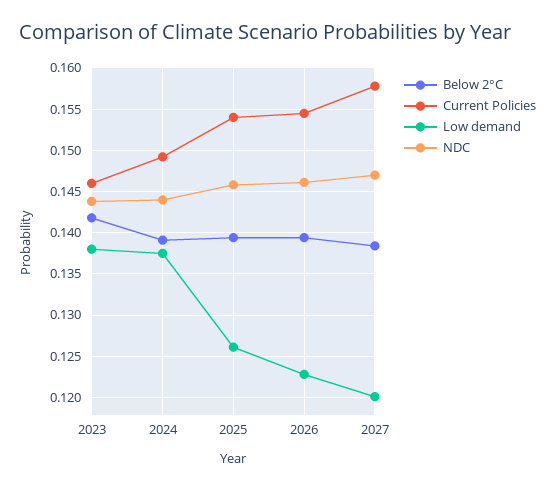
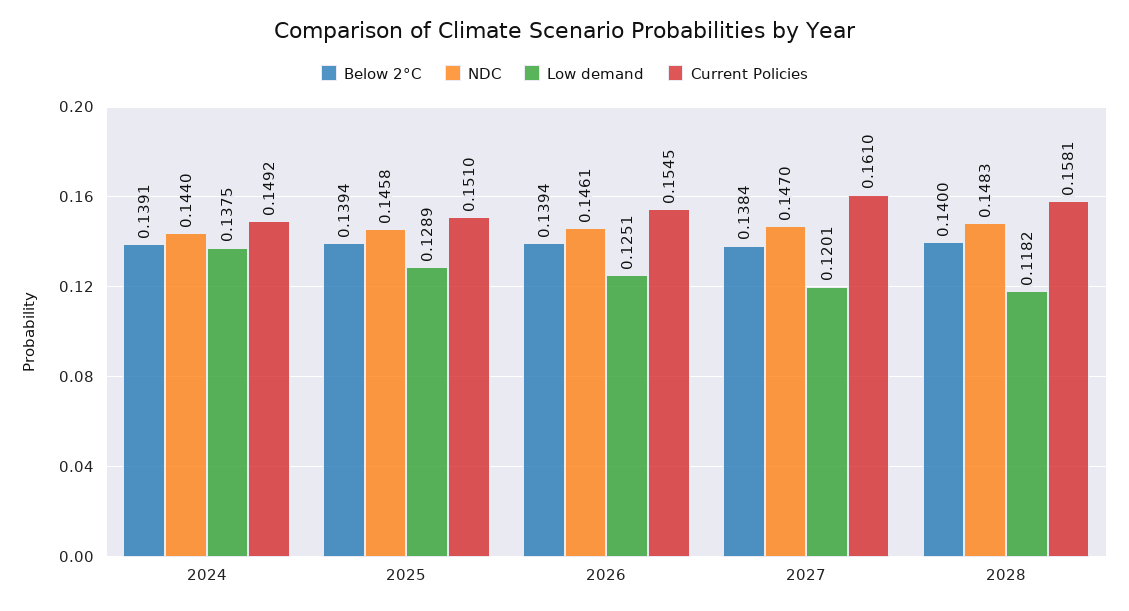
Below 2°C, 2023: 0.142 -> none
Current Policies, 2023: 0.146 -> none
Low demand, 2023: 0.138 -> none
NDC, 2023: 0.144 -> none
Current Policies, 2025: 0.154 -> 0.151
Low demand, 2025: 0.126 -> 0.1289
Low demand, 2026: 0.123 -> 0.1251
Current Policies, 2027: 0.158 -> 0.161
Below 2°C, 2028: none -> 0.14
NDC, 2028: none -> 0.1483
Low demand, 2028: none -> 0.1182
Current Policies, 2028: none -> 0.1581

